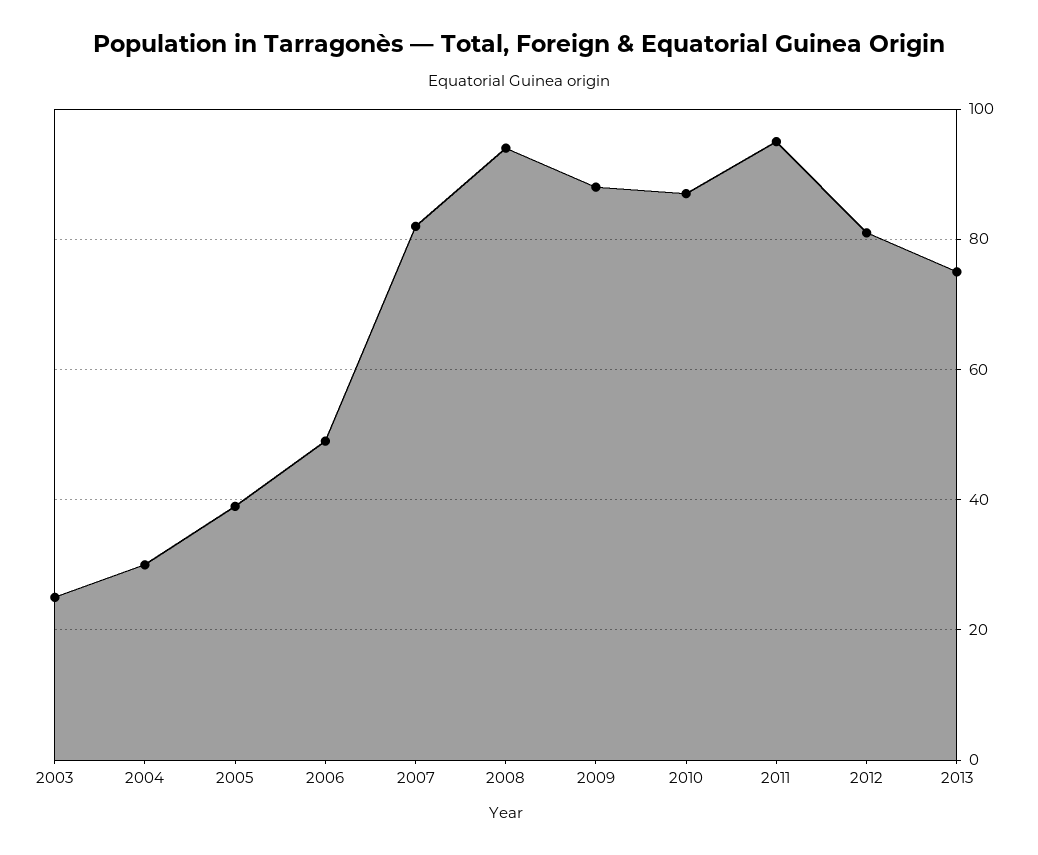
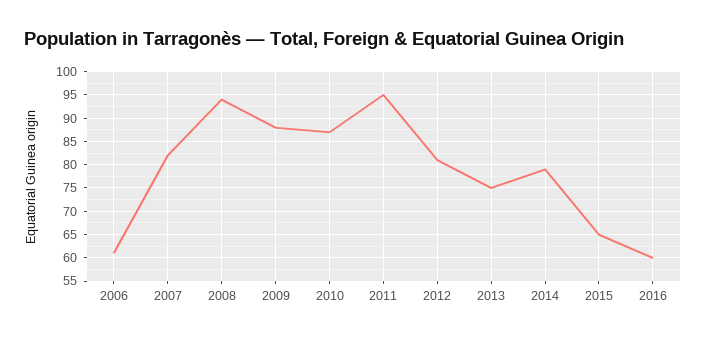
2003: 25 -> none
2004: 30 -> none
2005: 40 -> none
2006: 50 -> 60
2014: none -> 80
2015: none -> 65
2016: none -> 60

